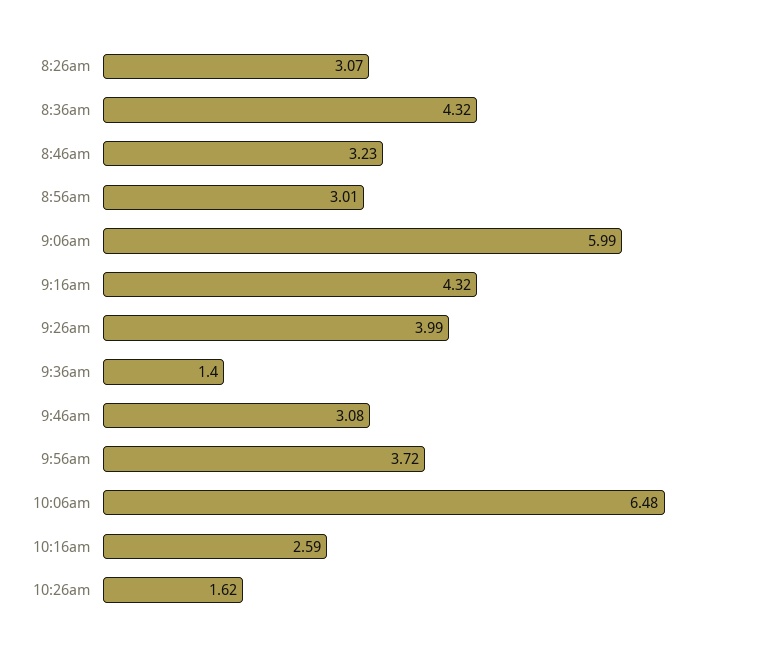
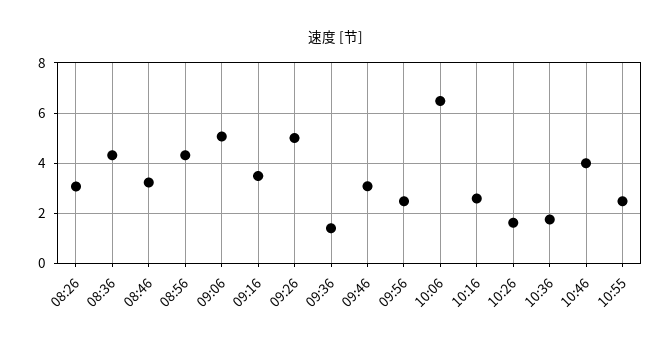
8:56am: 3.01 -> 4.25
9:06am: 5.99 -> 5
9:16am: 4.32 -> 3.5
9:26am: 3.99 -> 5
9:56am: 3.72 -> 2.5
10:36: none -> 1.75
10:46: none -> 4
10:55: none -> 2.5

